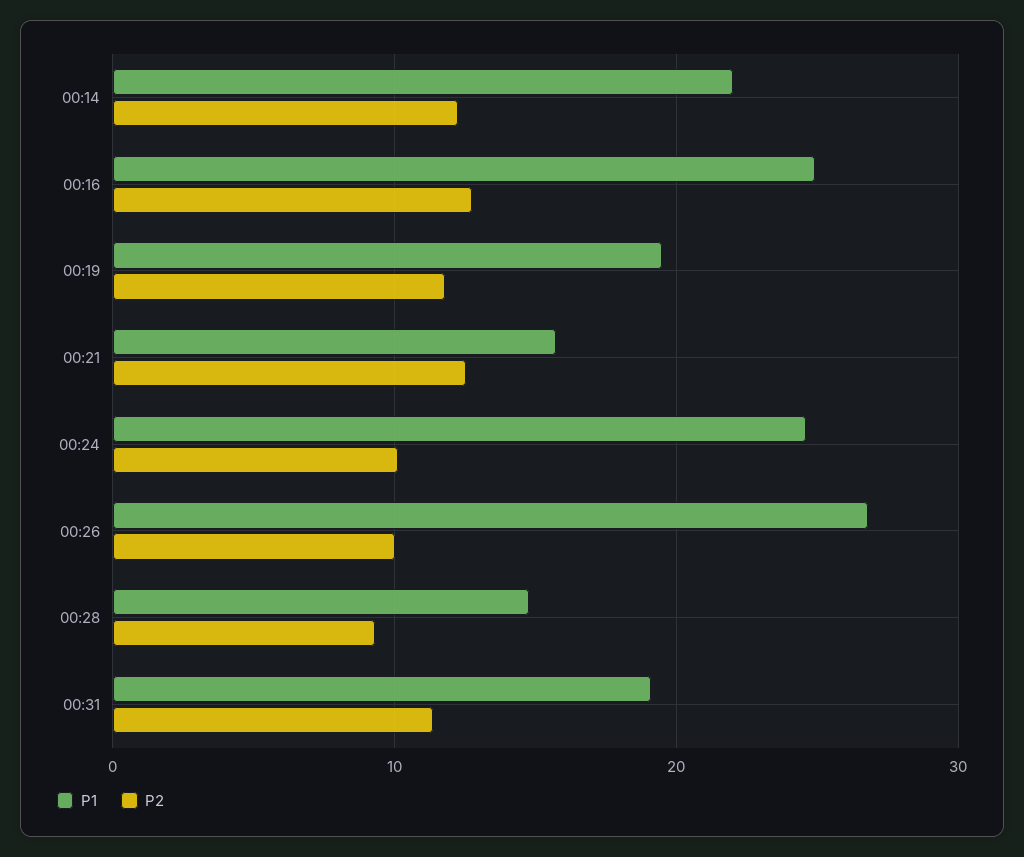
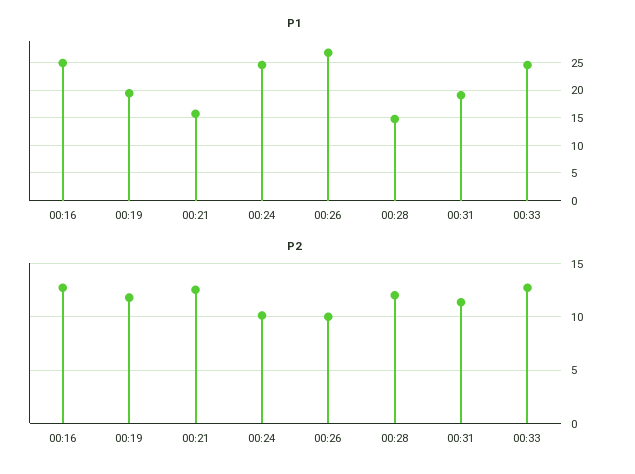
P1, 00:14: 22 -> none
P2, 00:14: 12 -> none
P2, 00:28: 9 -> 12
P1, 00:33: none -> 25
P2, 00:33: none -> 13

